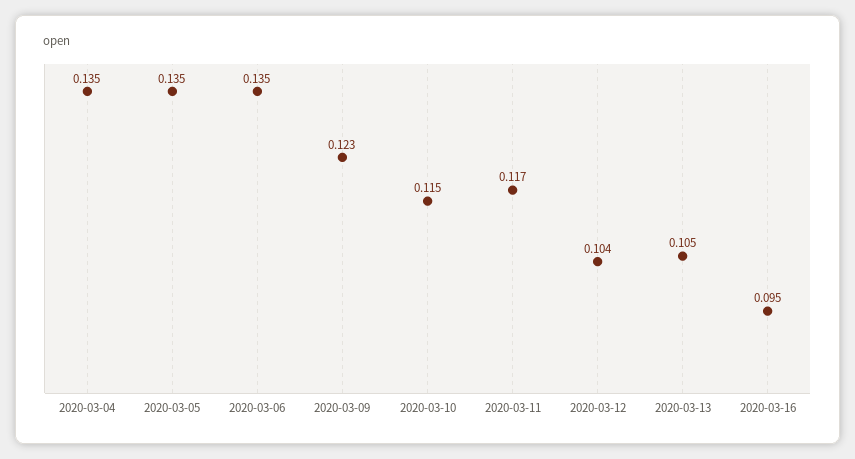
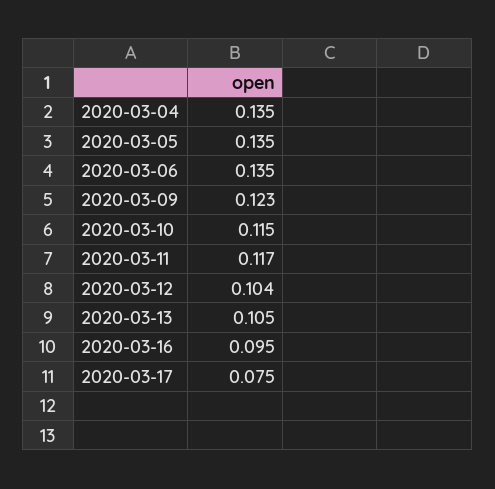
2020-03-17: none -> 0.075

